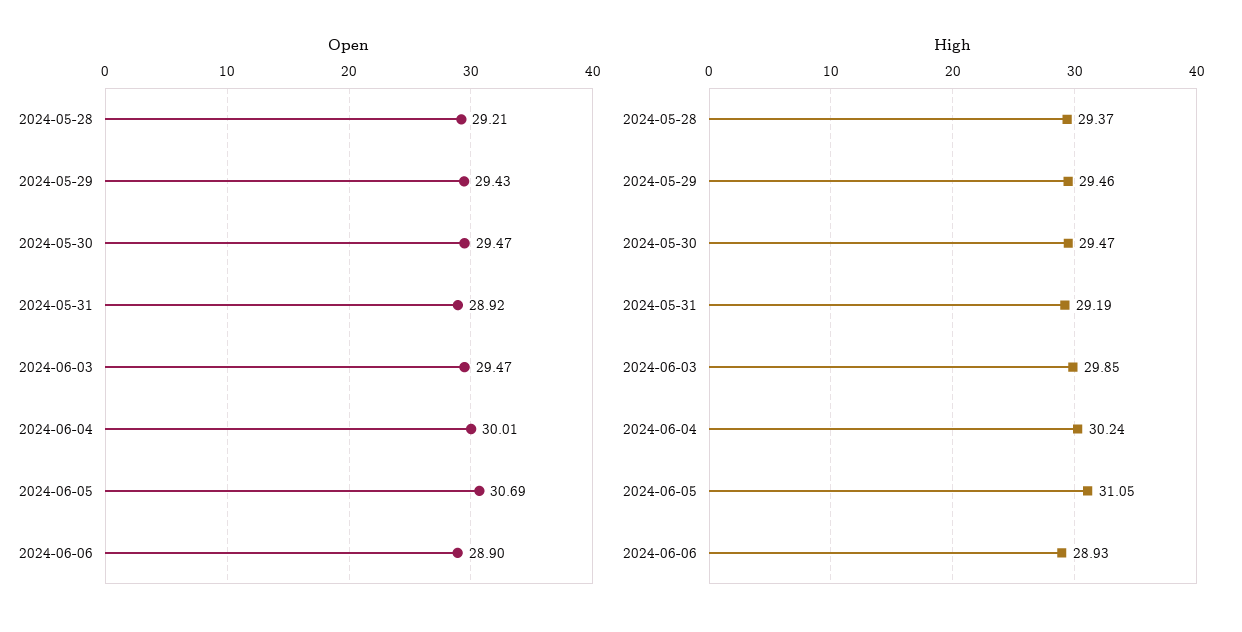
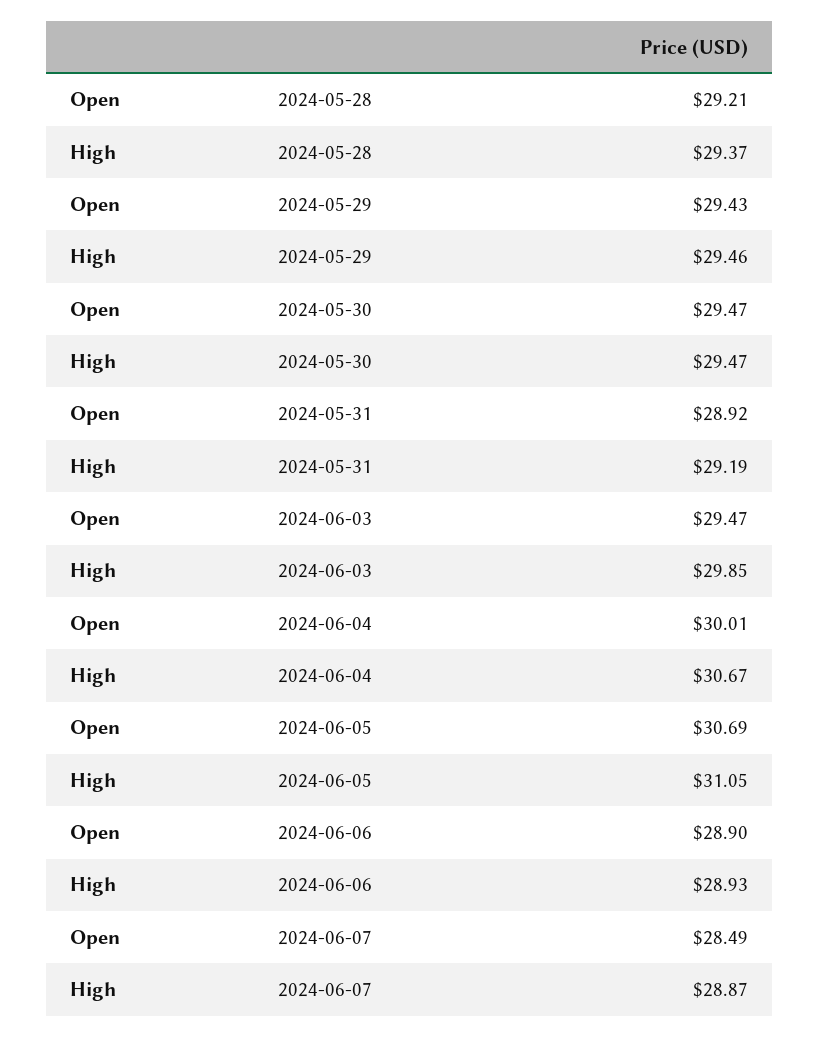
High, 2024-06-04: 30.24 -> 30.67
Open, 2024-06-07: none -> 28.49
High, 2024-06-07: none -> 28.87

